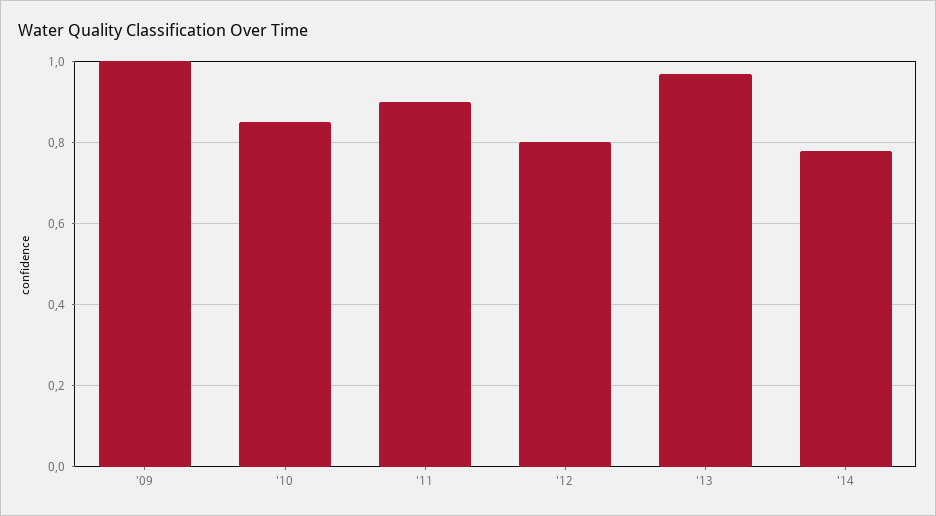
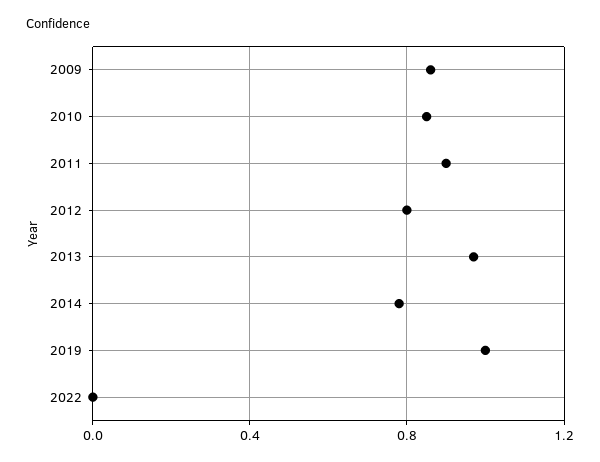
'09: 1 -> 0.85
2019: none -> 1
2022: none -> 0

